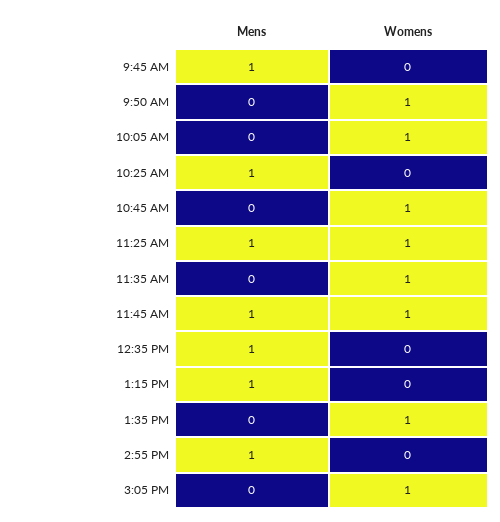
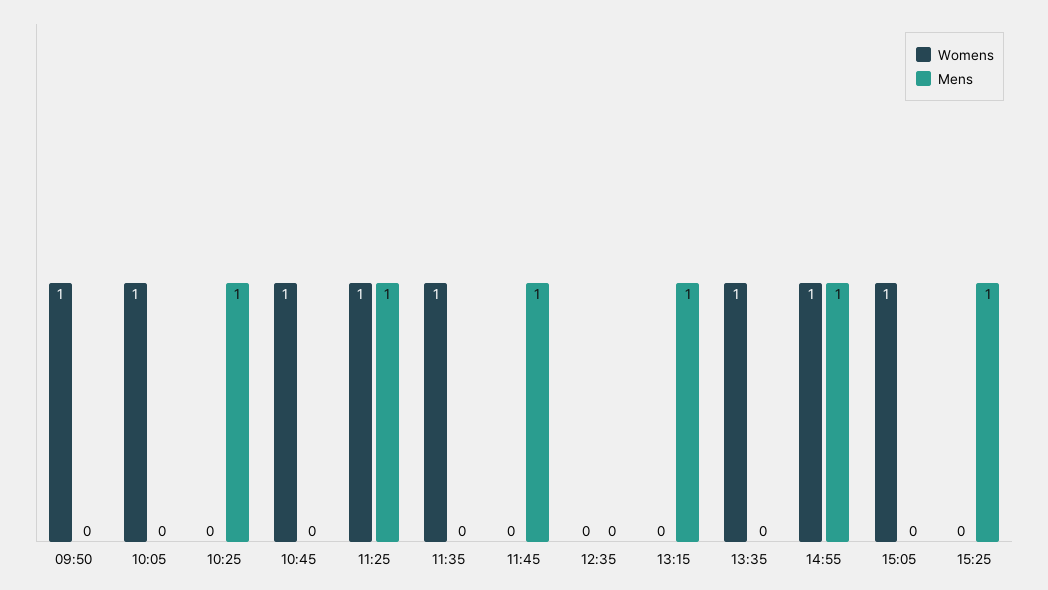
Mens, 9:45 AM: 1 -> none
Womens, 9:45 AM: 0 -> none
Womens, 11:45 AM: 1 -> 0
Mens, 12:35 PM: 1 -> 0
Womens, 2:55 PM: 0 -> 1
Womens, 15:25: none -> 0
Mens, 15:25: none -> 1

